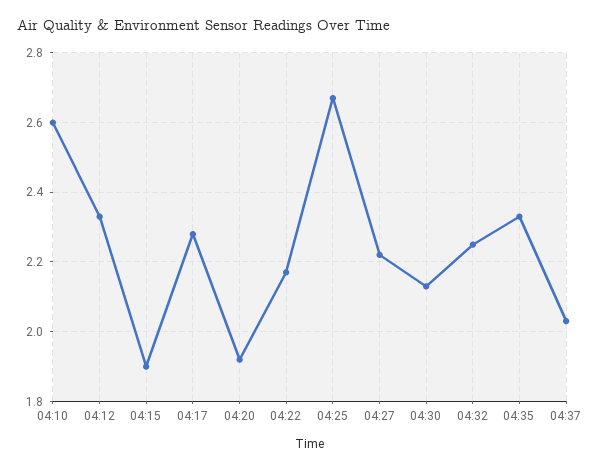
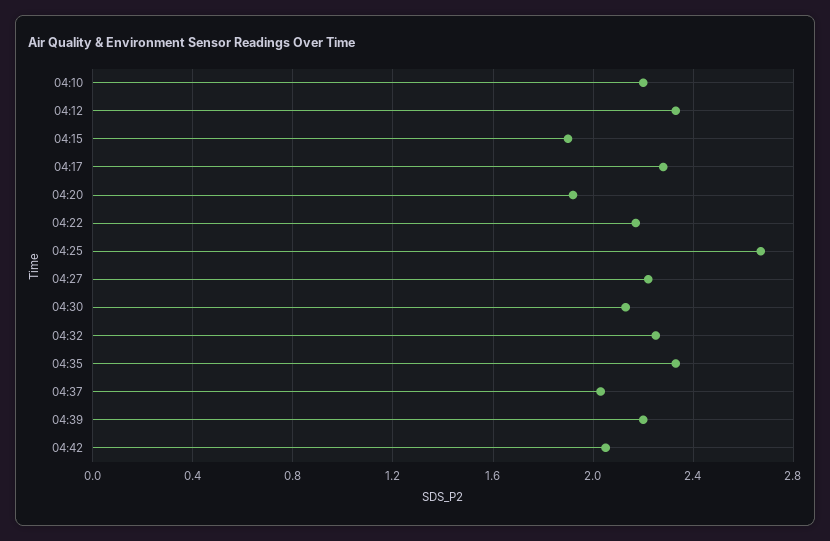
04:10: 2.6 -> 2.2
04:39: none -> 2.2
04:42: none -> 2.05

